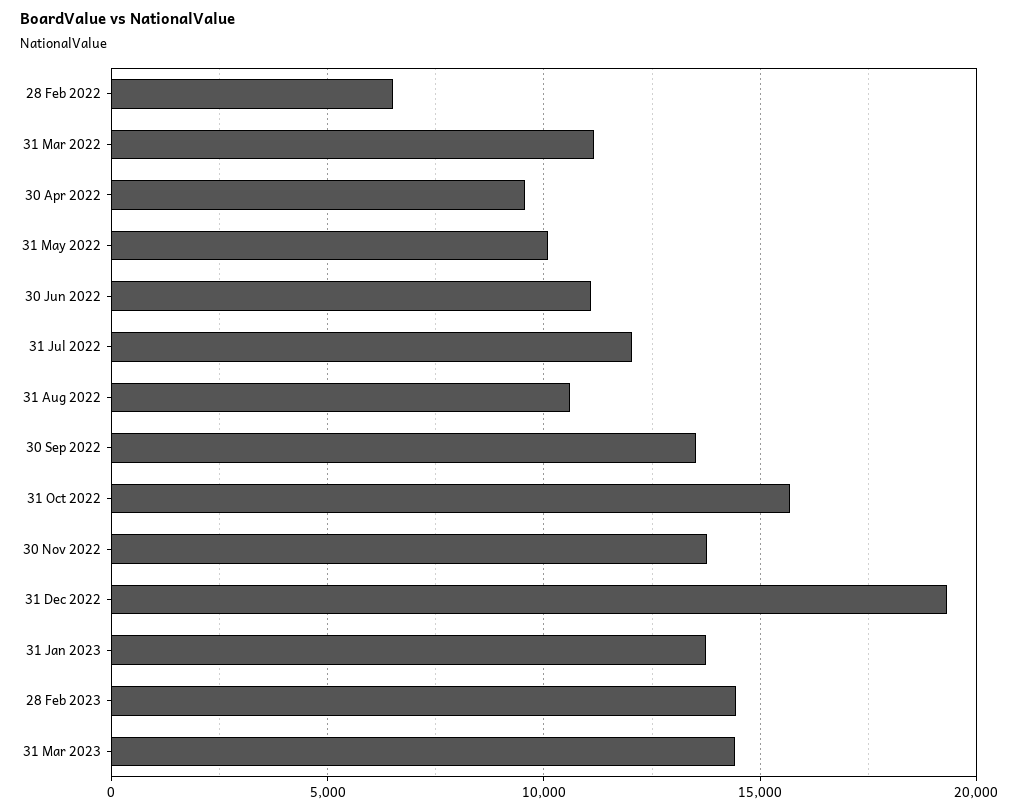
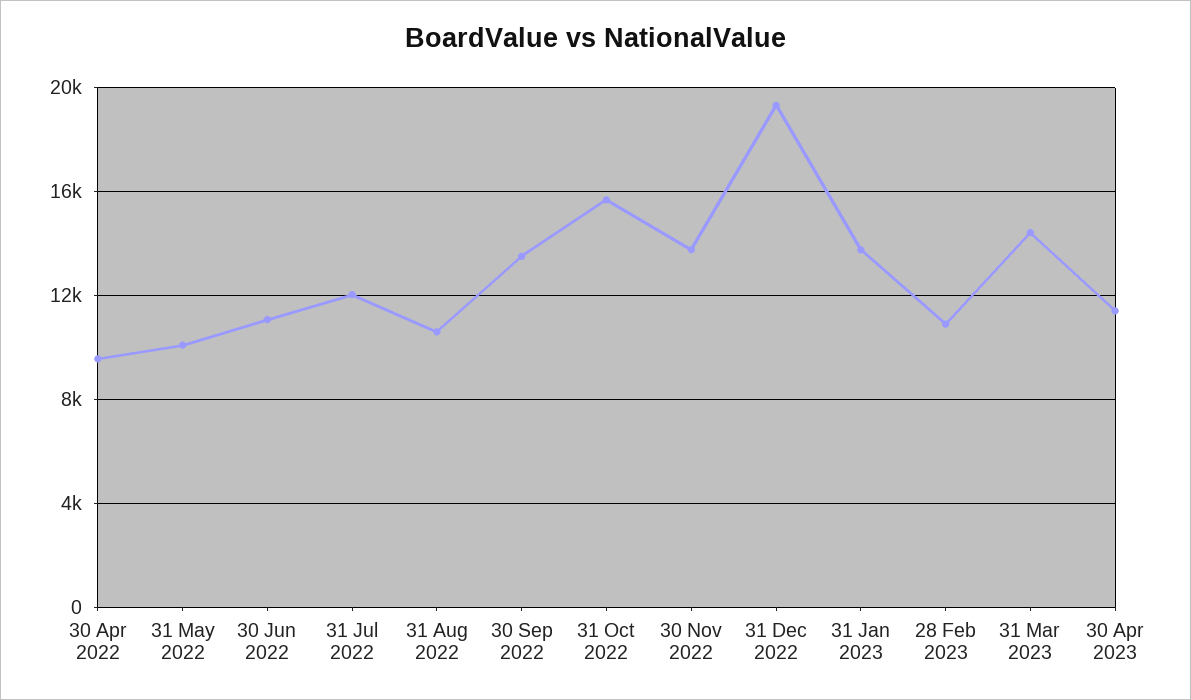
28 Feb 2022: 6500 -> none
31 Mar 2022: 11000 -> none
28 Feb 2023: 14500 -> 11000
30 Apr 2023: none -> 11500

